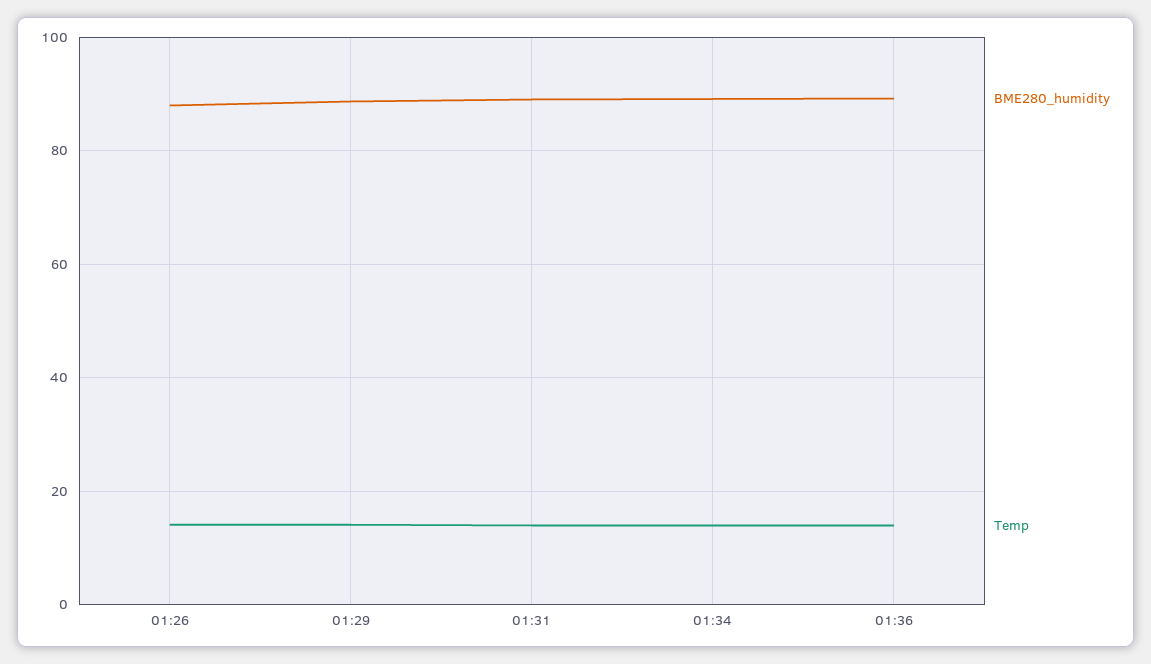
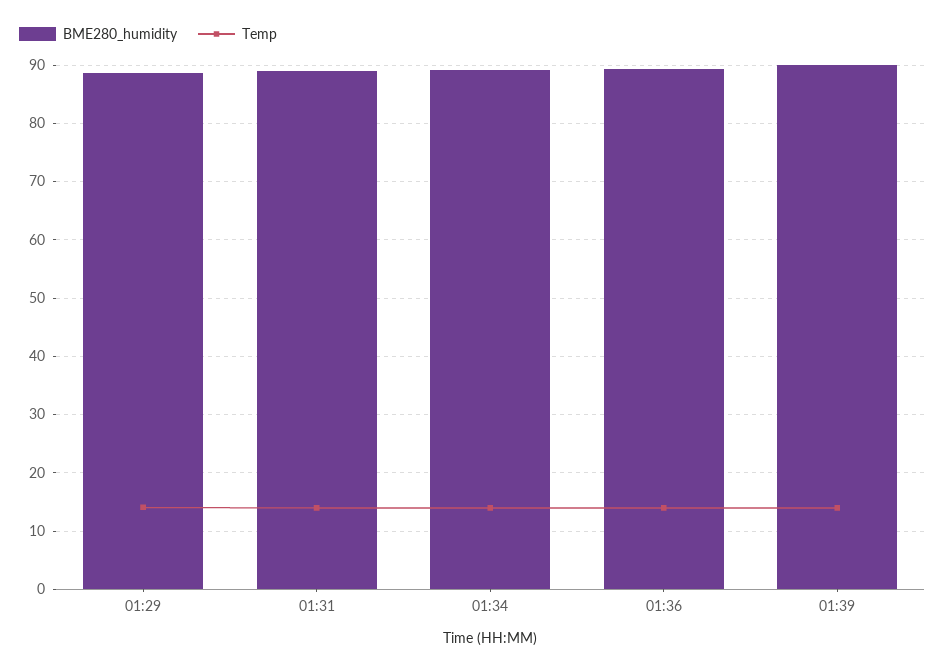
BME280_humidity, 01:26: 88 -> none
Temp, 01:26: 14 -> none
BME280_humidity, 01:39: none -> 90
Temp, 01:39: none -> 14

